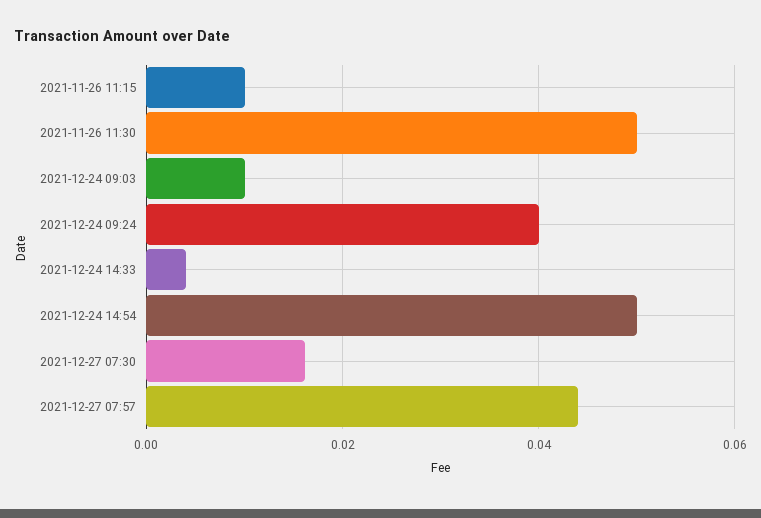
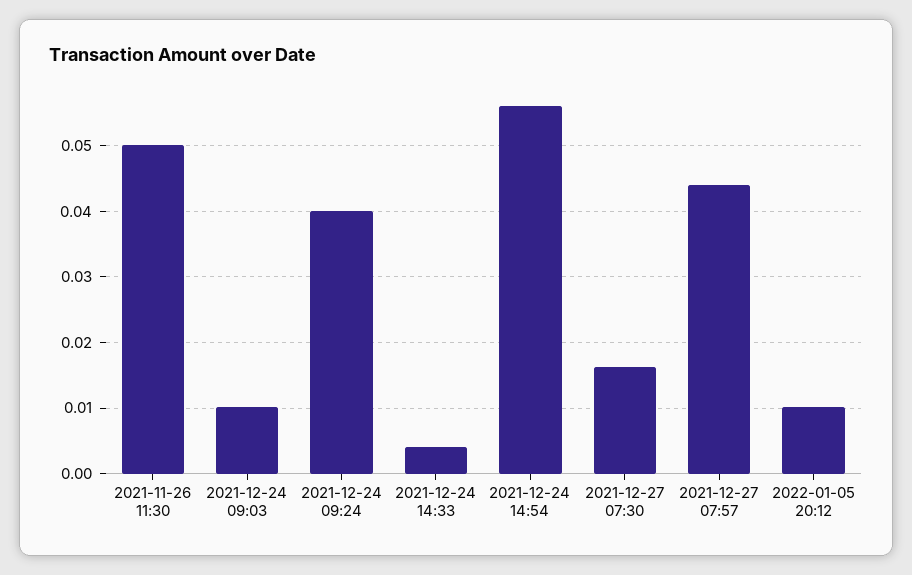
2021-11-26 11:15: 0.01 -> none
2021-12-24 14:54: 0.05 -> 0.056
2022-01-05 20:12: none -> 0.01

